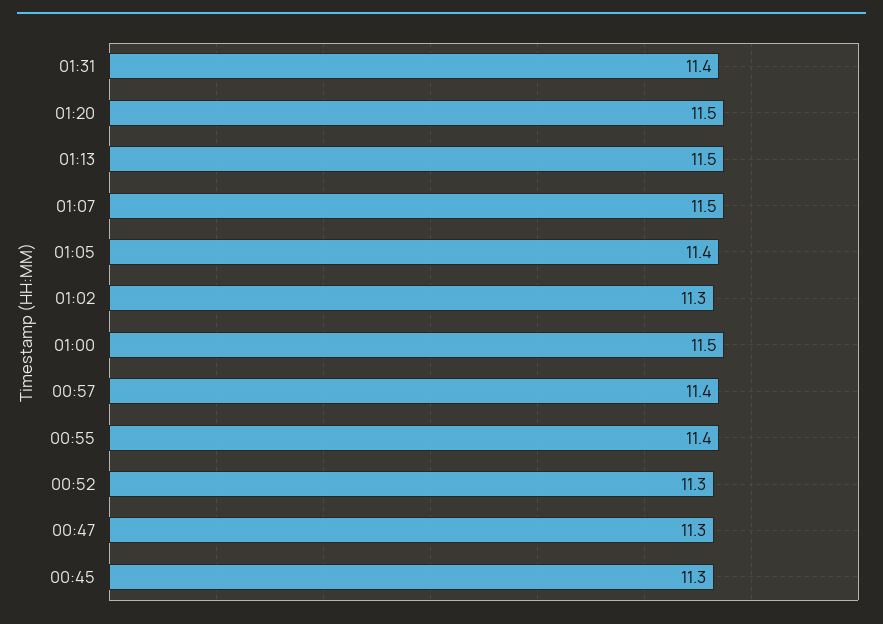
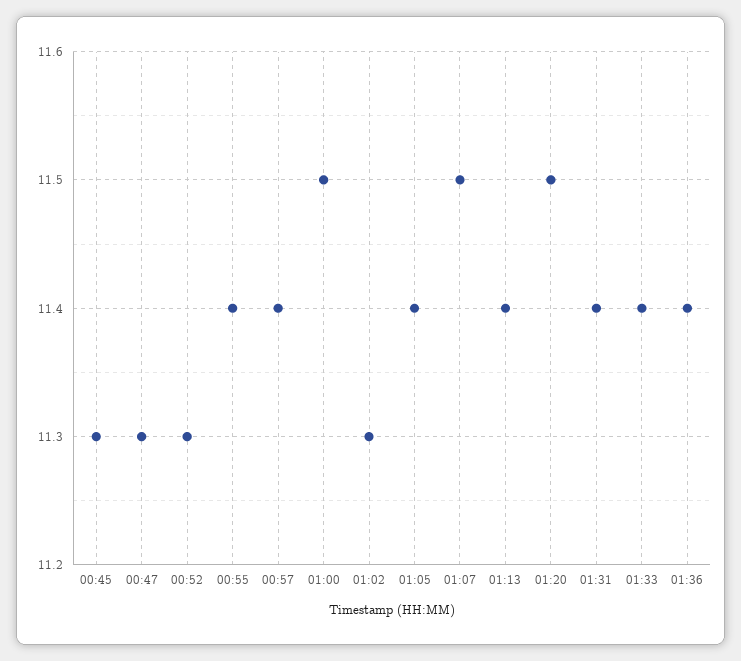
01:13: 11.5 -> 11.4
01:33: none -> 11.4
01:36: none -> 11.4

